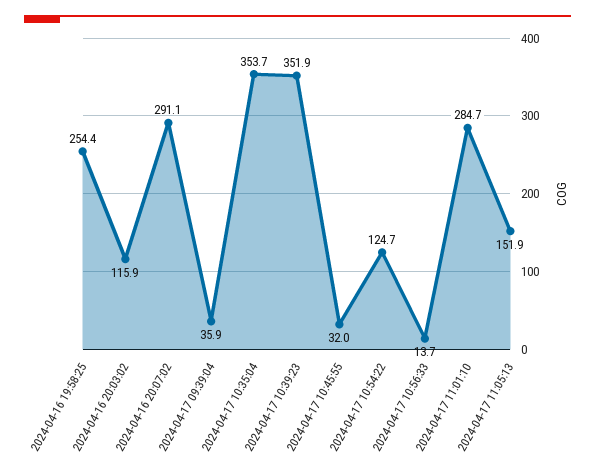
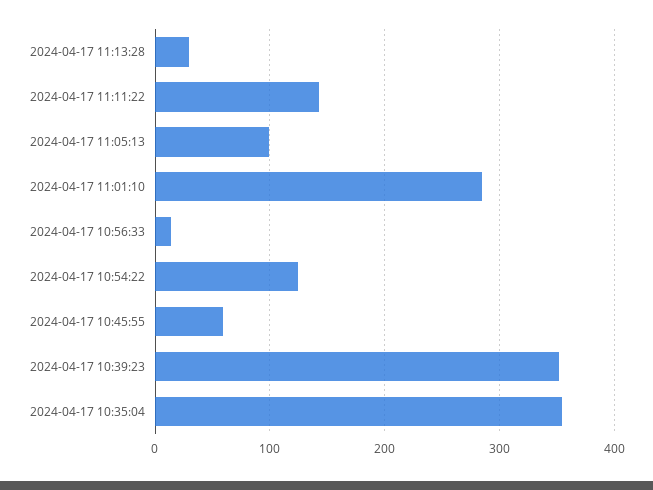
2024-04-16 19:58:25: 254.4 -> none
2024-04-16 20:03:02: 115.9 -> none
2024-04-16 20:07:02: 291.1 -> none
2024-04-17 09:39:04: 35.9 -> none
2024-04-17 10:45:55: 32 -> 60
2024-04-17 11:05:13: 151.9 -> 100
2024-04-17 11:13:28: none -> 30
2024-04-17 11:11:22: none -> 140

